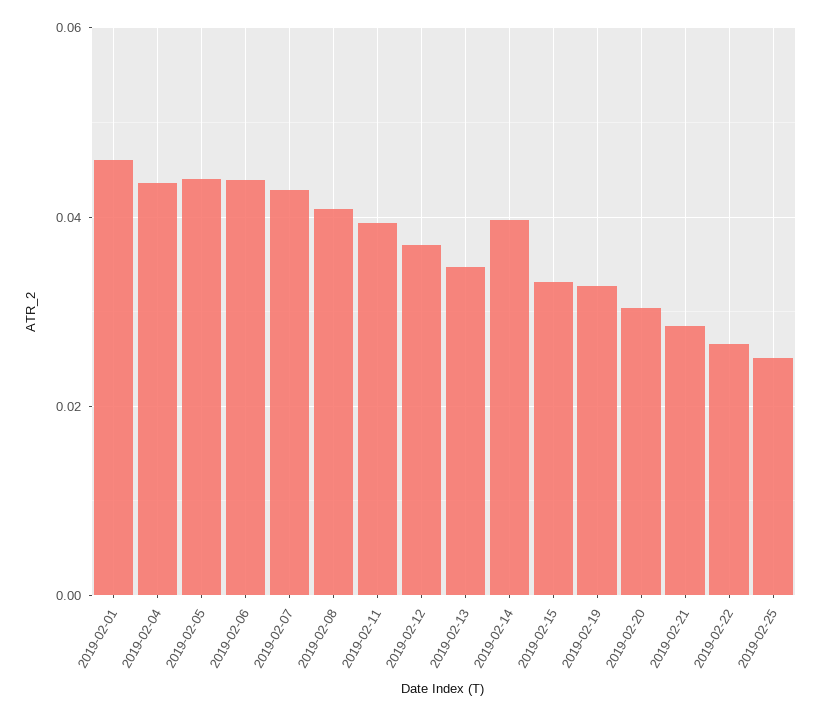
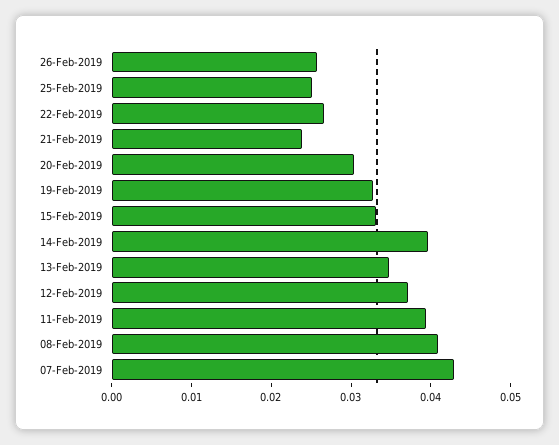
2019-02-01: 0.046 -> none
2019-02-04: 0.044 -> none
2019-02-05: 0.044 -> none
2019-02-06: 0.044 -> none
2019-02-21: 0.028 -> 0.024
26-Feb-2019: none -> 0.026

